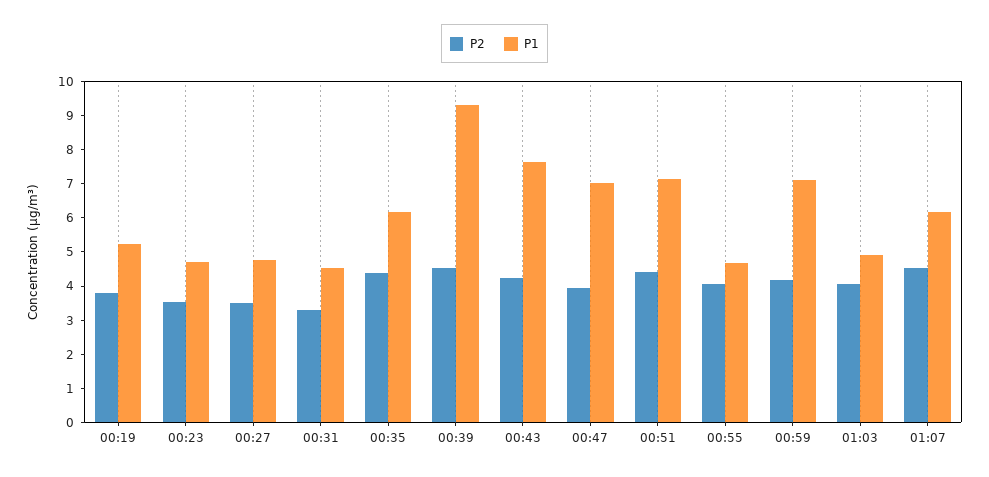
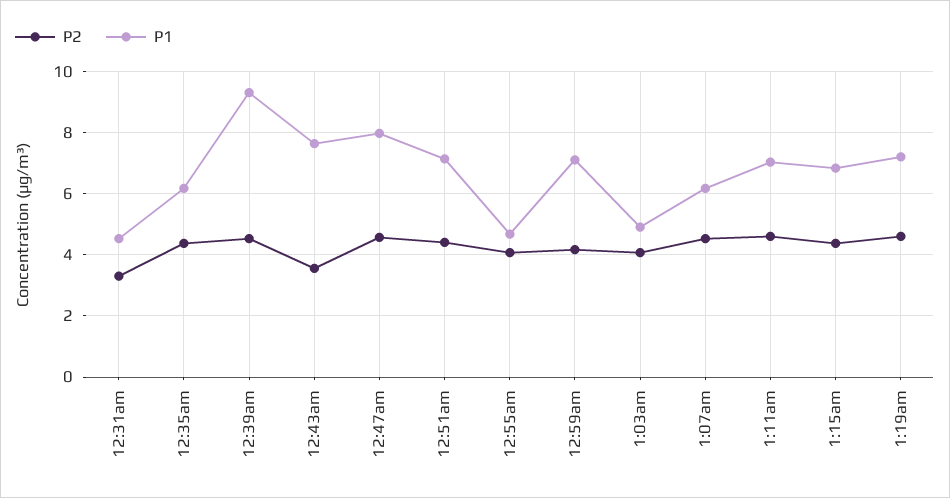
P2, 00:19: 3.75 -> none
P1, 00:19: 5.25 -> none
P2, 00:23: 3.5 -> none
P1, 00:23: 4.75 -> none
P2, 00:27: 3.5 -> none
P1, 00:27: 4.75 -> none
P2, 00:43: 4.25 -> 3.6
P2, 00:47: 4 -> 4.6
P1, 00:47: 7 -> 8
P2, 1:11am: none -> 4.6
P1, 1:11am: none -> 7
P2, 1:15am: none -> 4.4
P1, 1:15am: none -> 6.8
P2, 1:19am: none -> 4.6
P1, 1:19am: none -> 7.2

